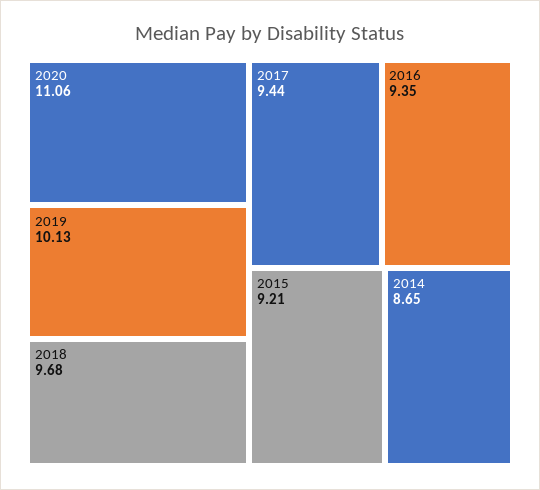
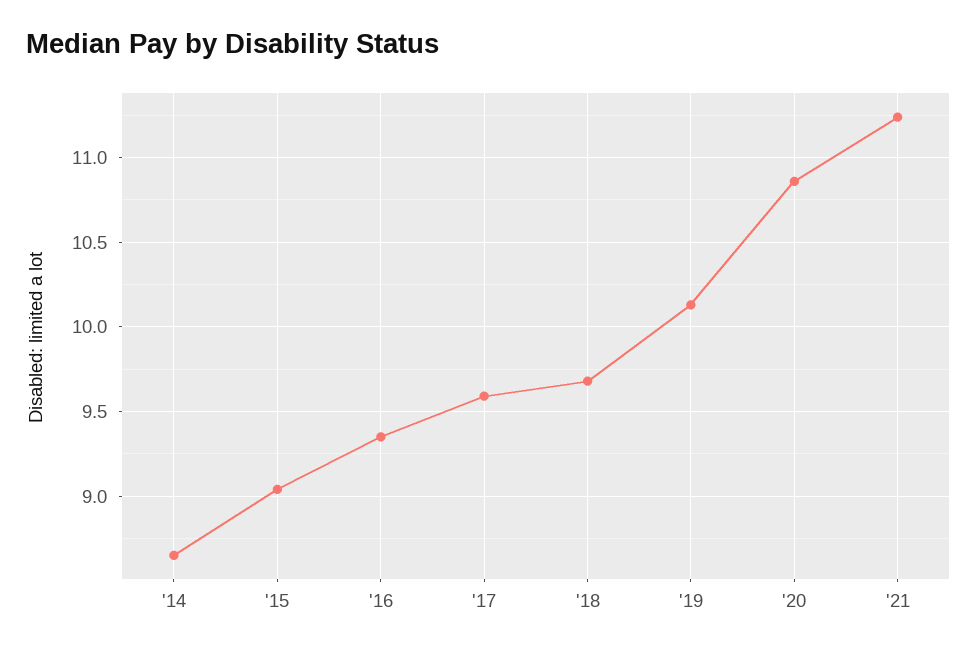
2020: 11.06 -> 10.85
2017: 9.44 -> 9.6
2015: 9.21 -> 9.05
'21: none -> 11.25

